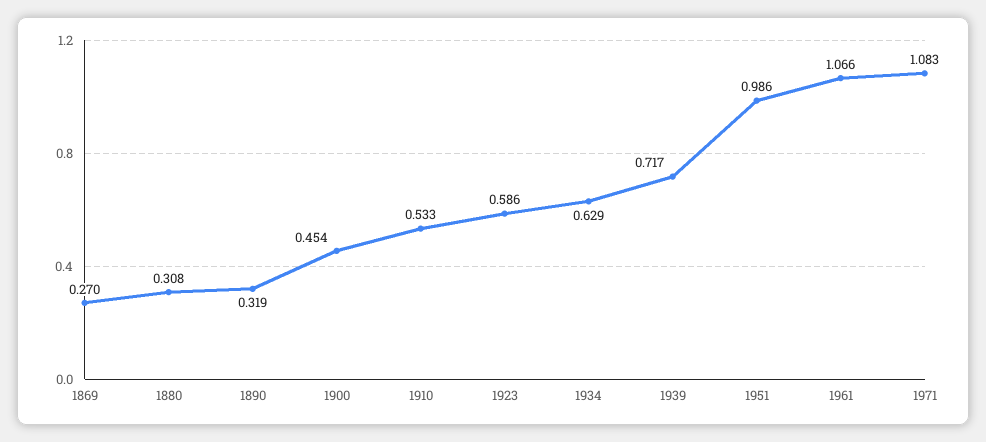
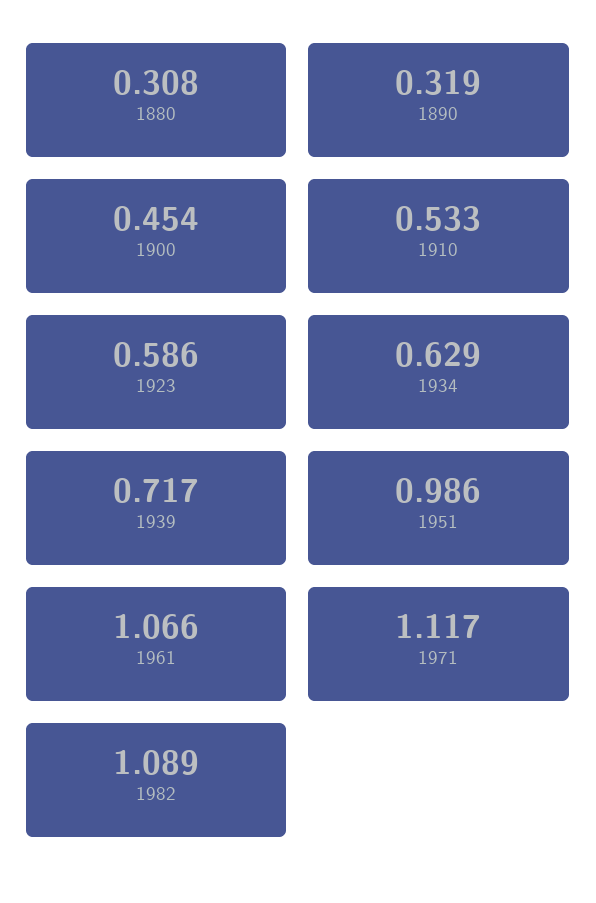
1869: 0.27 -> none
1971: 1.083 -> 1.117
1982: none -> 1.089

